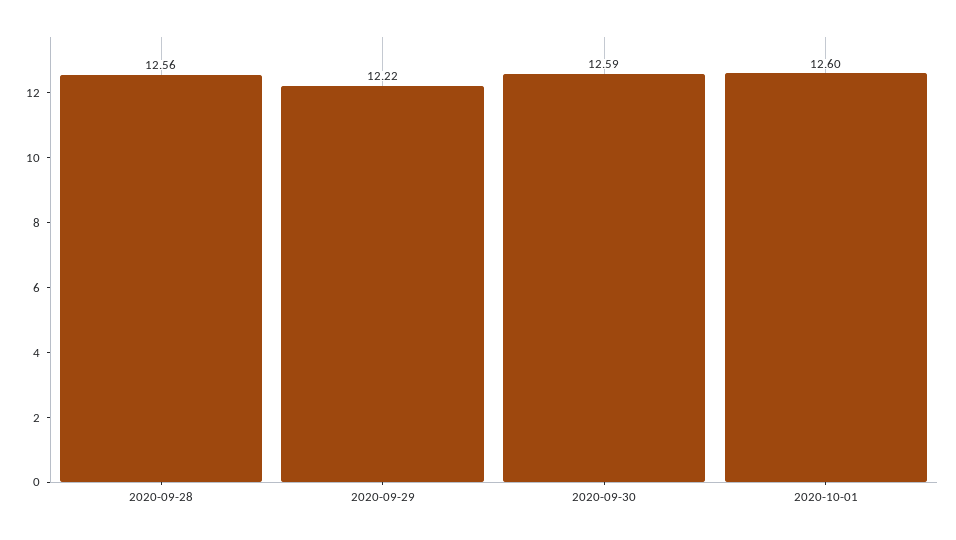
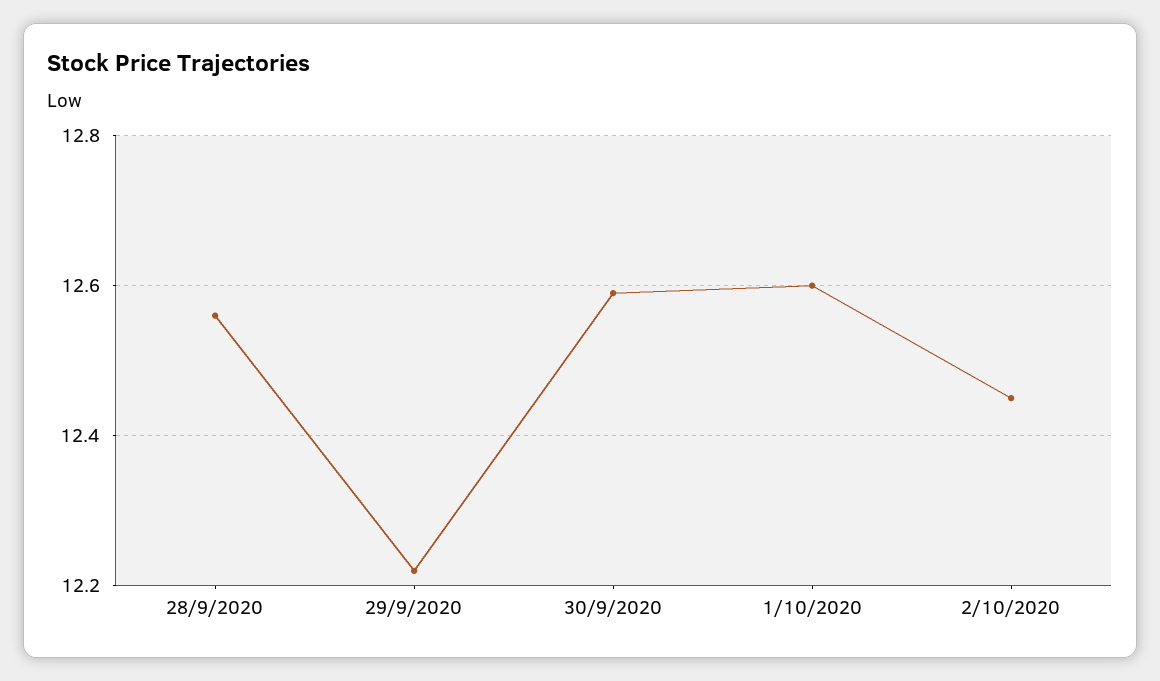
2/10/2020: none -> 12.45

